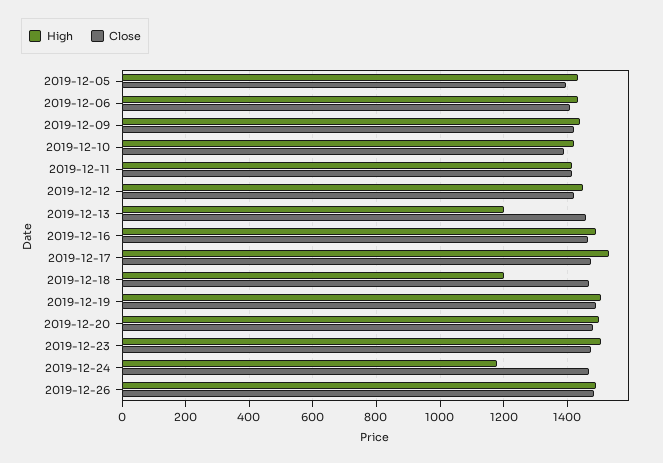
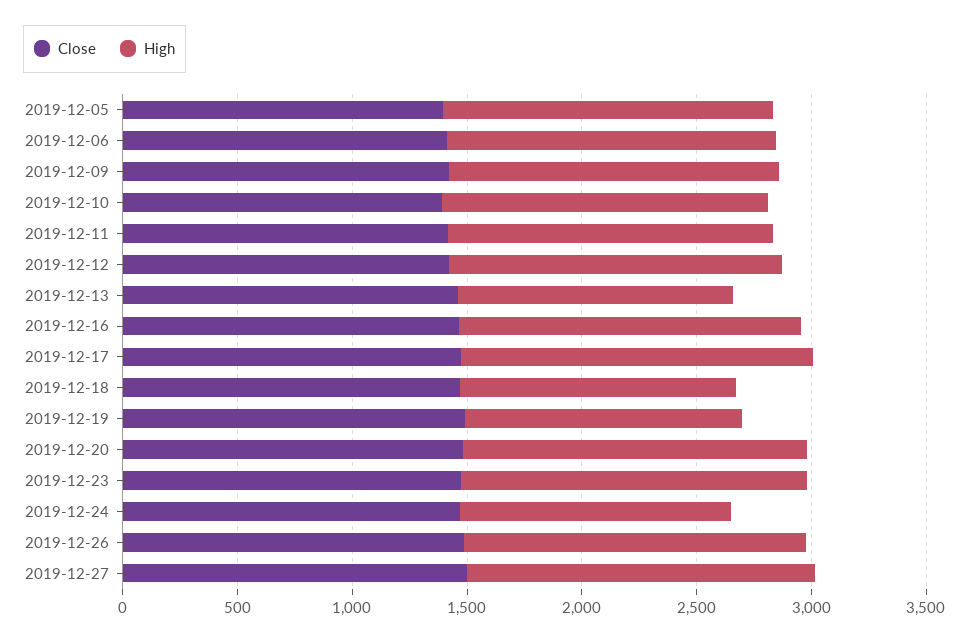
High, 2019-12-19: 1500 -> 1200
Close, 2019-12-27: none -> 1500
High, 2019-12-27: none -> 1500

